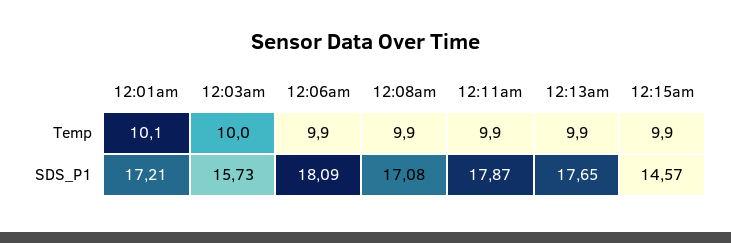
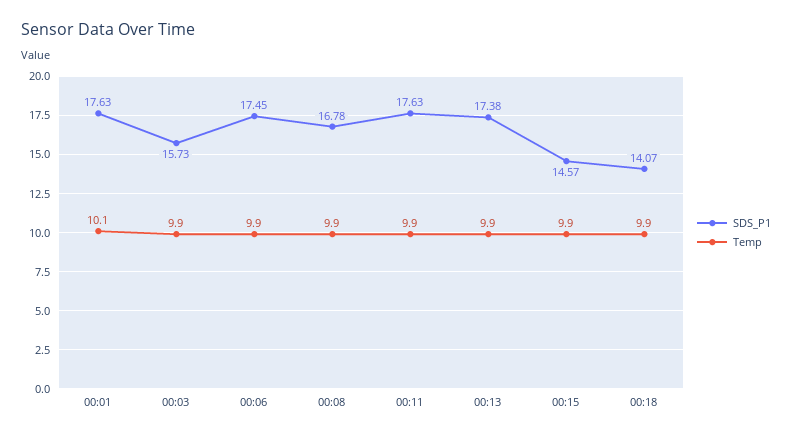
Temp, 12:03am: 10 -> 9.9
SDS_P1, 12:01am: 17.21 -> 17.63
SDS_P1, 12:06am: 18.09 -> 17.45
SDS_P1, 12:08am: 17.08 -> 16.78
SDS_P1, 12:11am: 17.87 -> 17.63
SDS_P1, 12:13am: 17.65 -> 17.38
SDS_P1, 00:18: none -> 14.07
Temp, 00:18: none -> 9.9

